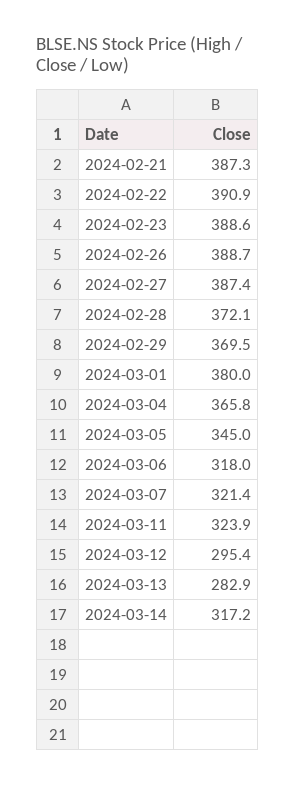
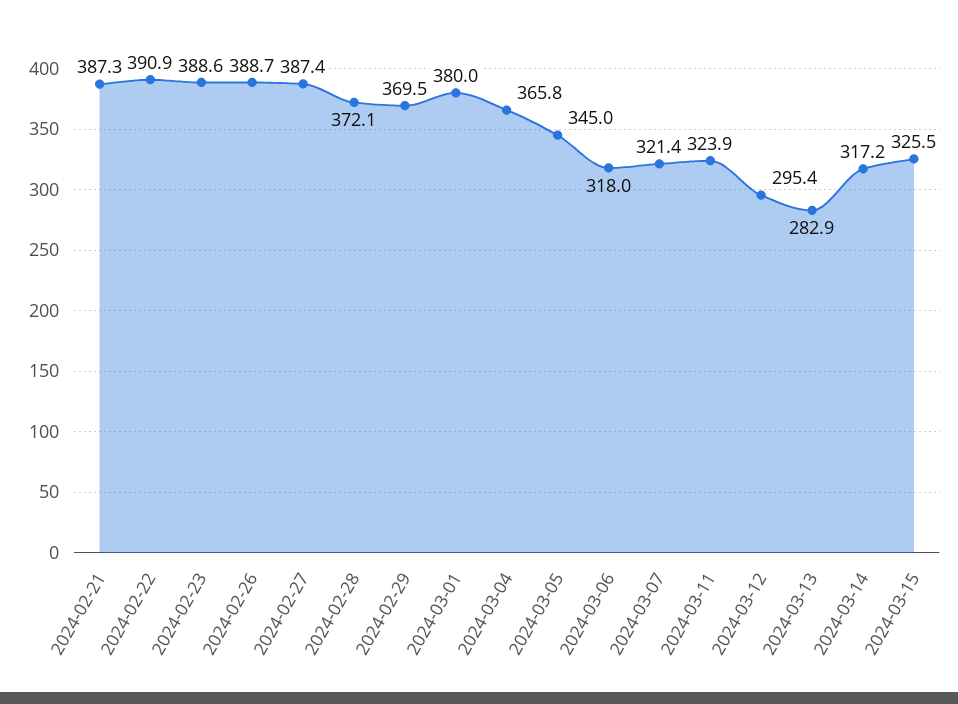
2024-03-15: none -> 325.5

